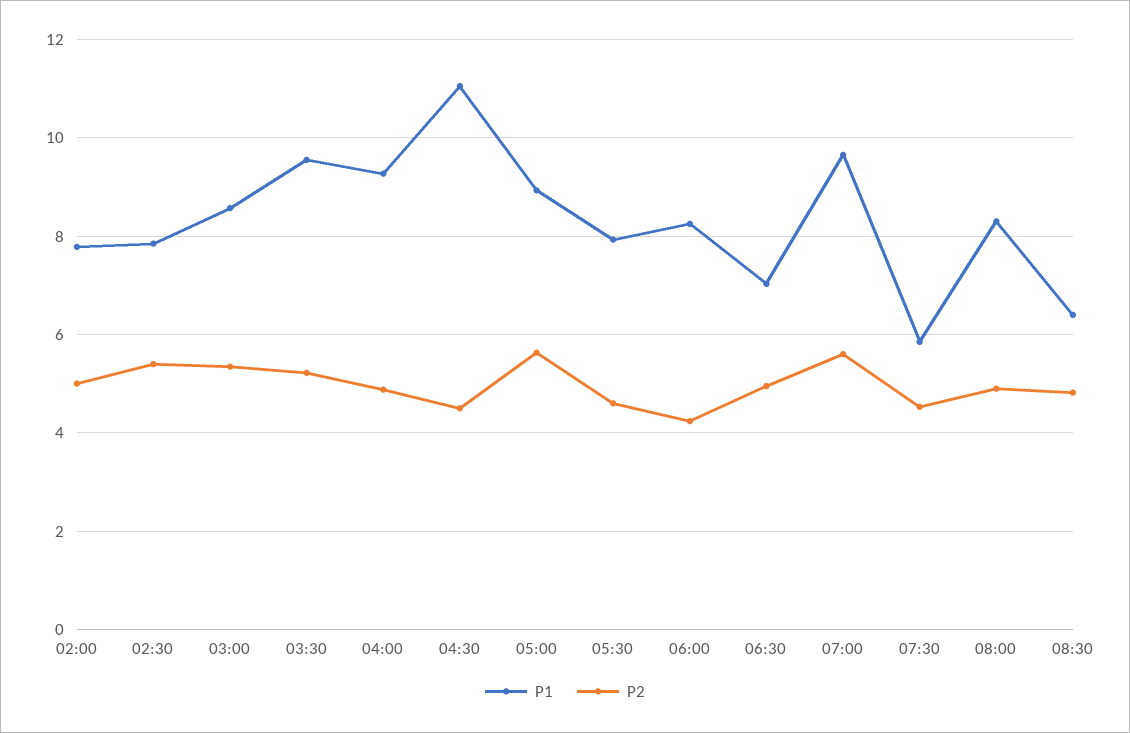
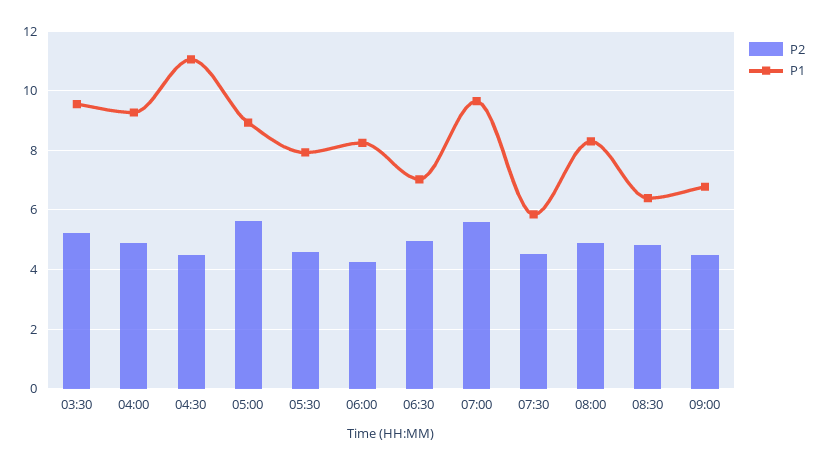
P1, 02:00: 7.8 -> none
P2, 02:00: 5 -> none
P1, 02:30: 7.8 -> none
P2, 02:30: 5.4 -> none
P1, 03:00: 8.6 -> none
P2, 03:00: 5.4 -> none
P2, 09:00: none -> 4.5
P1, 09:00: none -> 6.75

